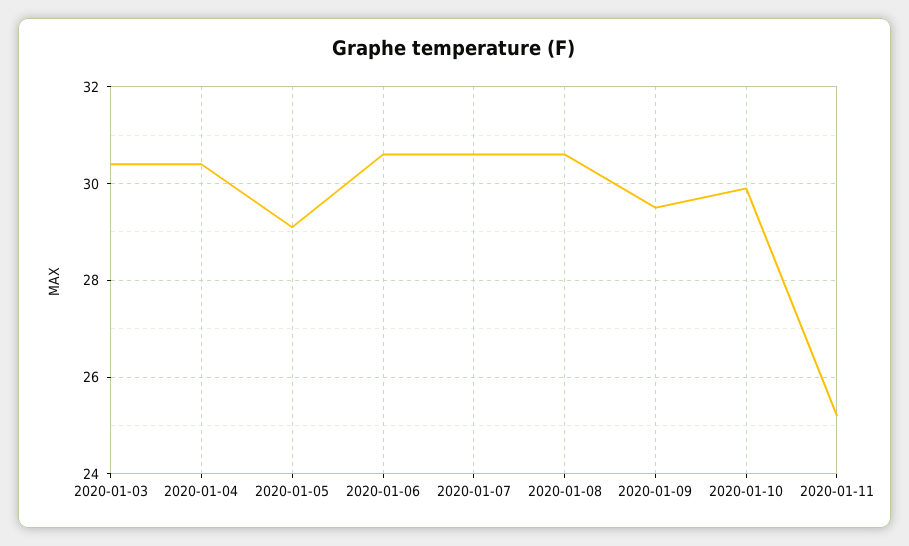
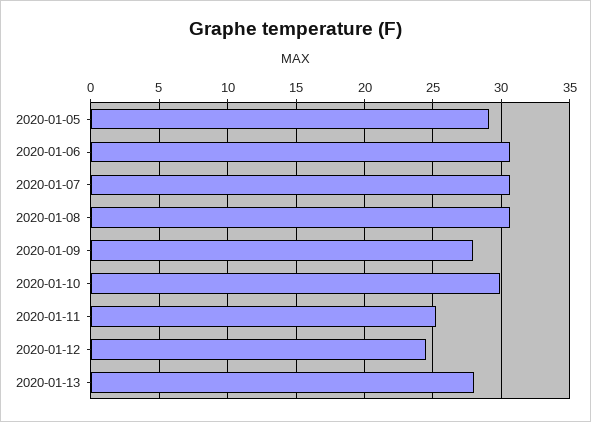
2020-01-03: 30.5 -> none
2020-01-04: 30.5 -> none
2020-01-09: 29.5 -> 28
2020-01-12: none -> 24.5
2020-01-13: none -> 28

